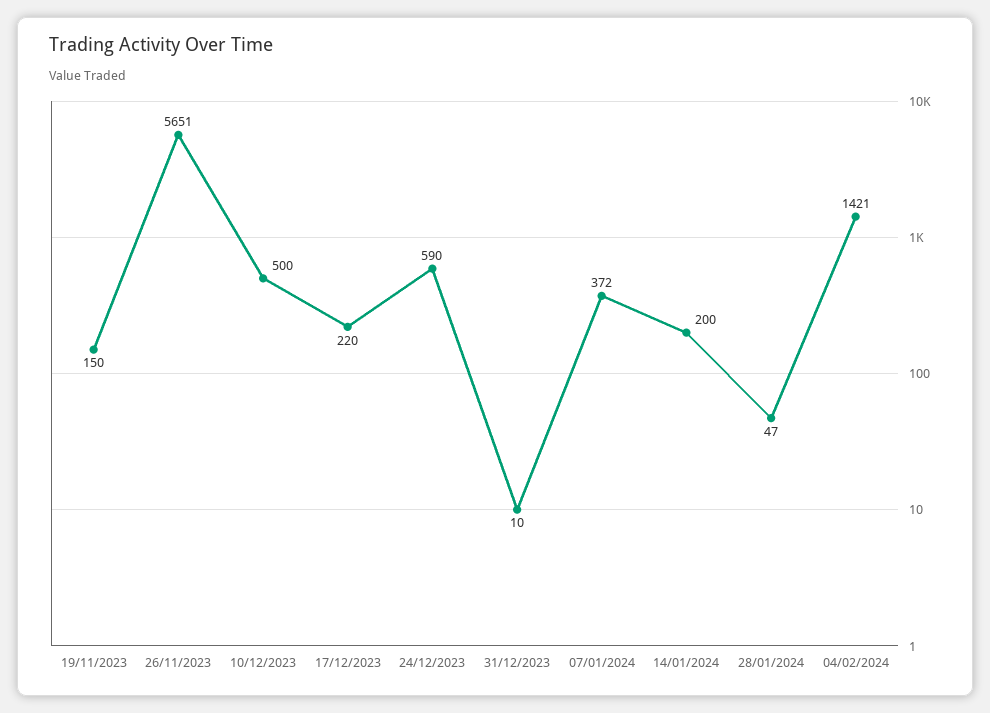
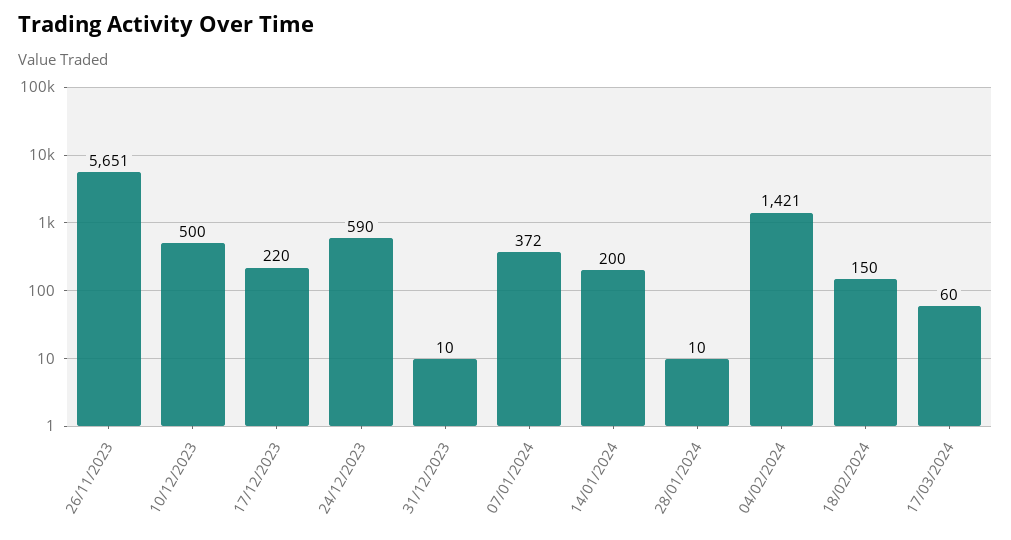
19/11/2023: 150 -> none
28/01/2024: 47 -> 10
18/02/2024: none -> 150
17/03/2024: none -> 60

